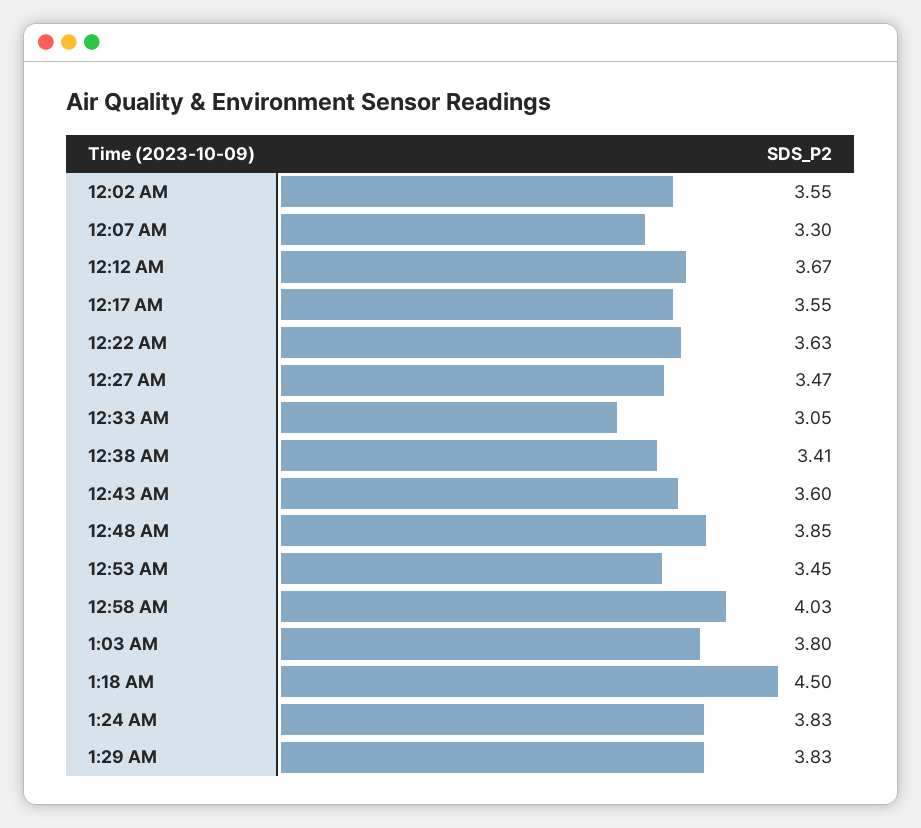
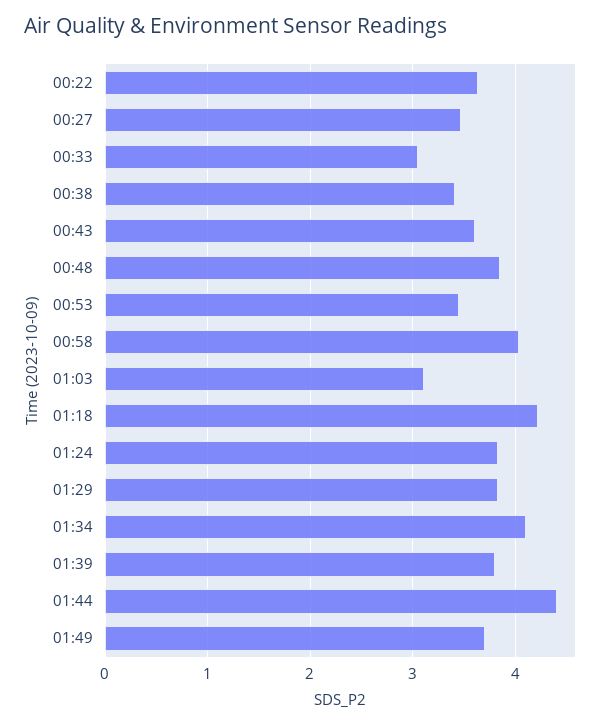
12:02 AM: 3.55 -> none
12:07 AM: 3.3 -> none
12:12 AM: 3.67 -> none
12:17 AM: 3.55 -> none
1:03 AM: 3.8 -> 3.1
1:18 AM: 4.5 -> 4.2
01:34: none -> 4.1
01:39: none -> 3.8
01:44: none -> 4.4
01:49: none -> 3.7

